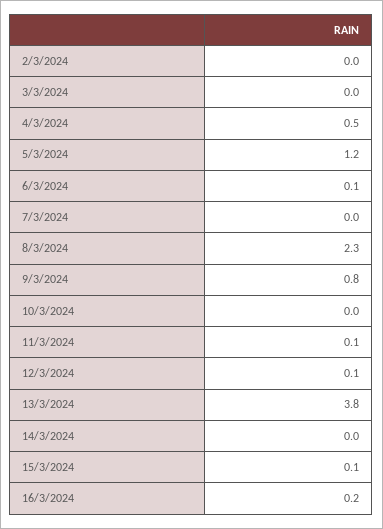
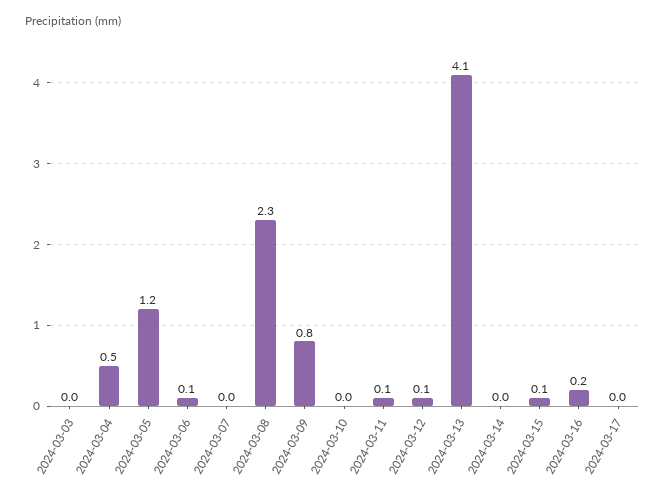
2/3/2024: 0 -> none
13/3/2024: 3.8 -> 4.1
2024-03-17: none -> 0

